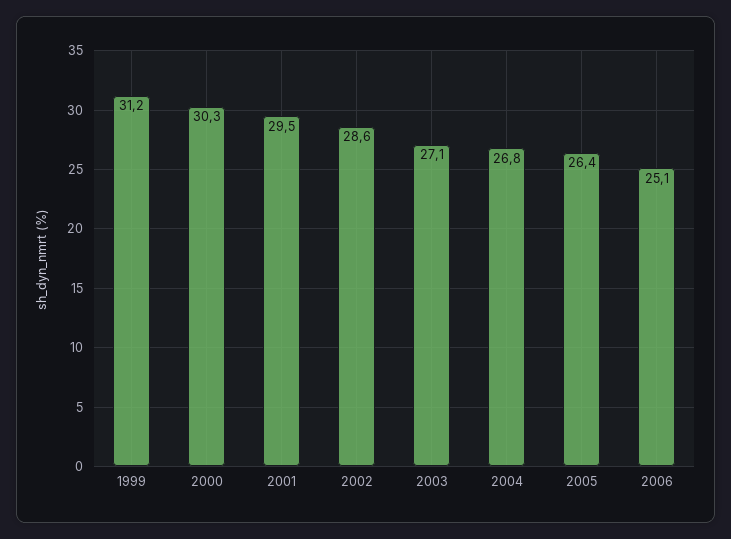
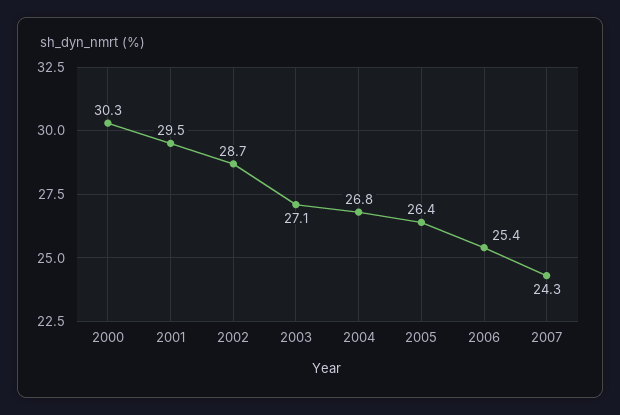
1999: 31.2 -> none
2002: 28.6 -> 28.7
2006: 25.1 -> 25.4
2007: none -> 24.3

